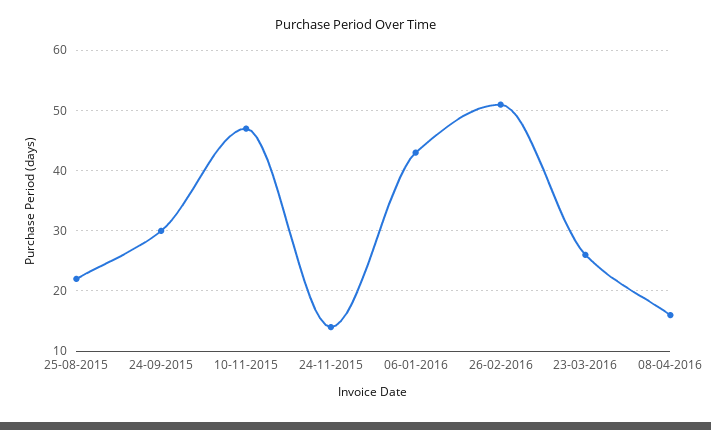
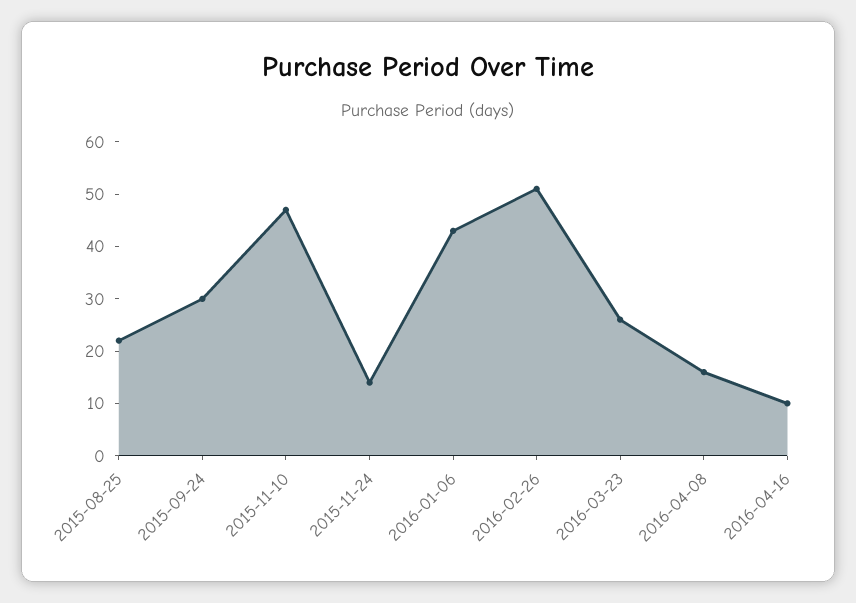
2016-04-16: none -> 10

